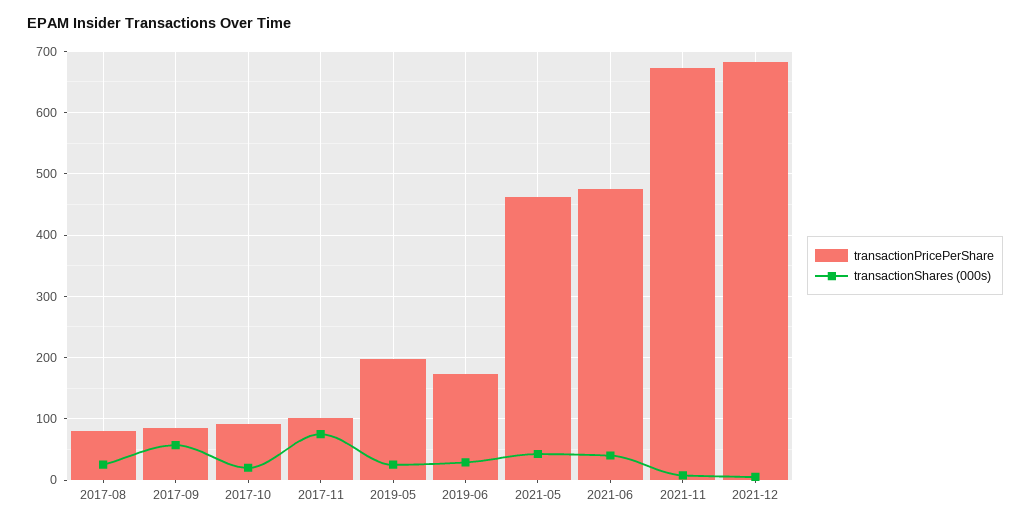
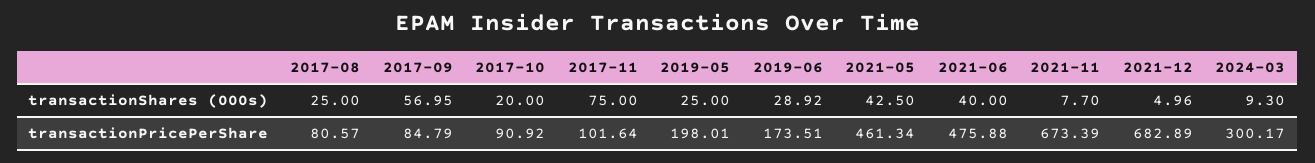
transactionShares (000s), 2024-03: none -> 9.3
transactionPricePerShare, 2024-03: none -> 300.17

